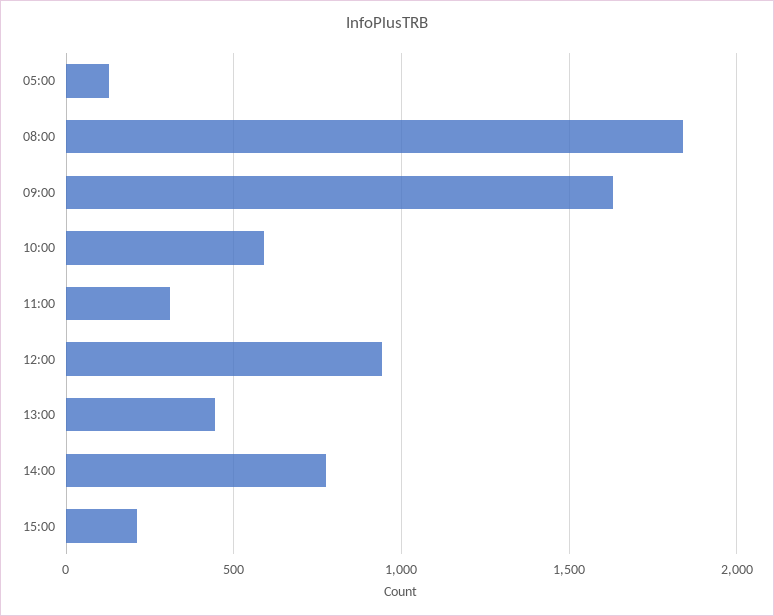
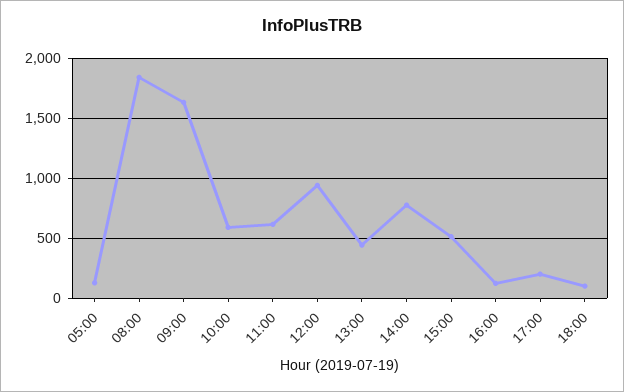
11:00: 300 -> 600
15:00: 200 -> 500
16:00: none -> 100
17:00: none -> 200
18:00: none -> 100

